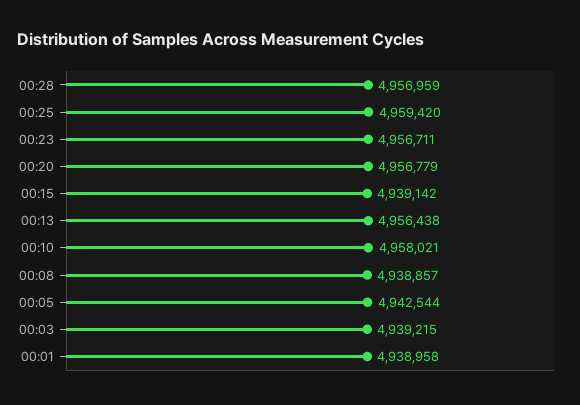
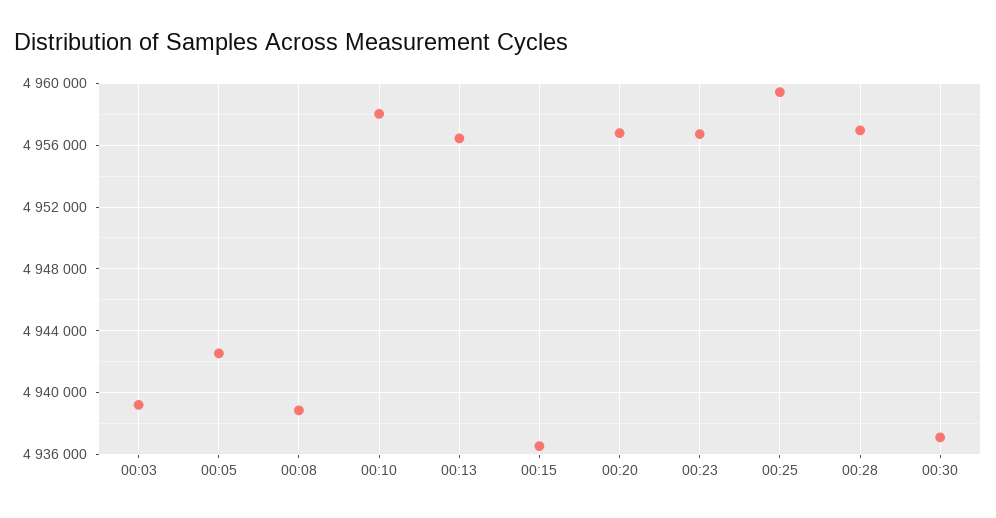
00:15: 4939142 -> 4936500
00:01: 4938958 -> none
00:30: none -> 4937000

